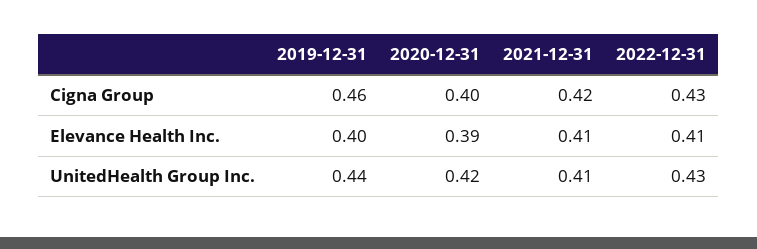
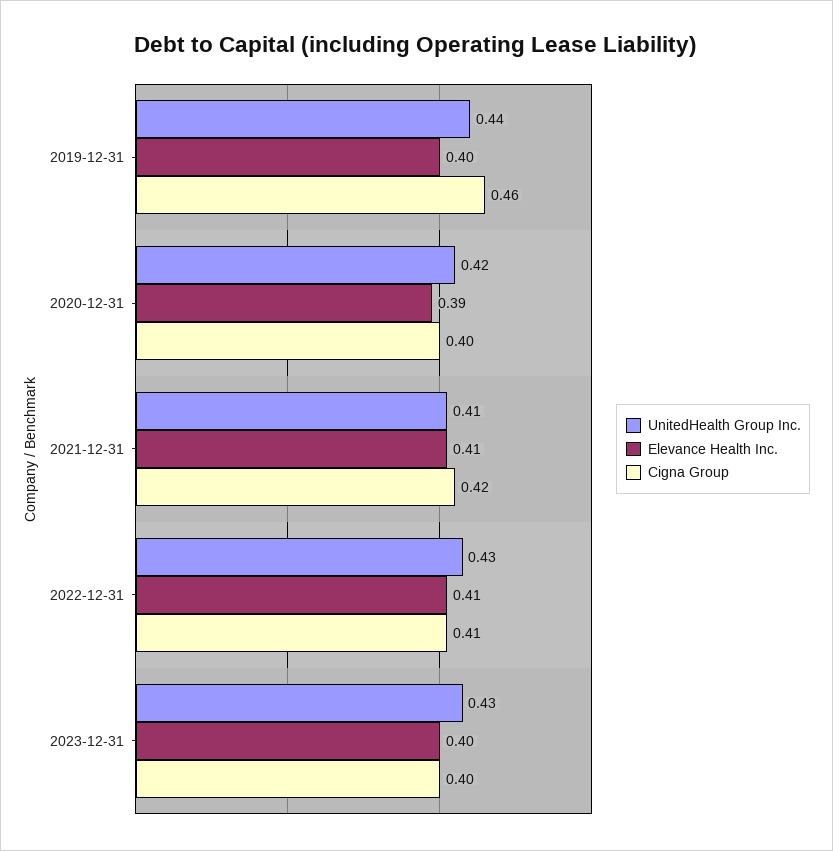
Cigna Group, 2022-12-31: 0.43 -> 0.41
UnitedHealth Group Inc., 2023-12-31: none -> 0.43
Elevance Health Inc., 2023-12-31: none -> 0.4
Cigna Group, 2023-12-31: none -> 0.4

